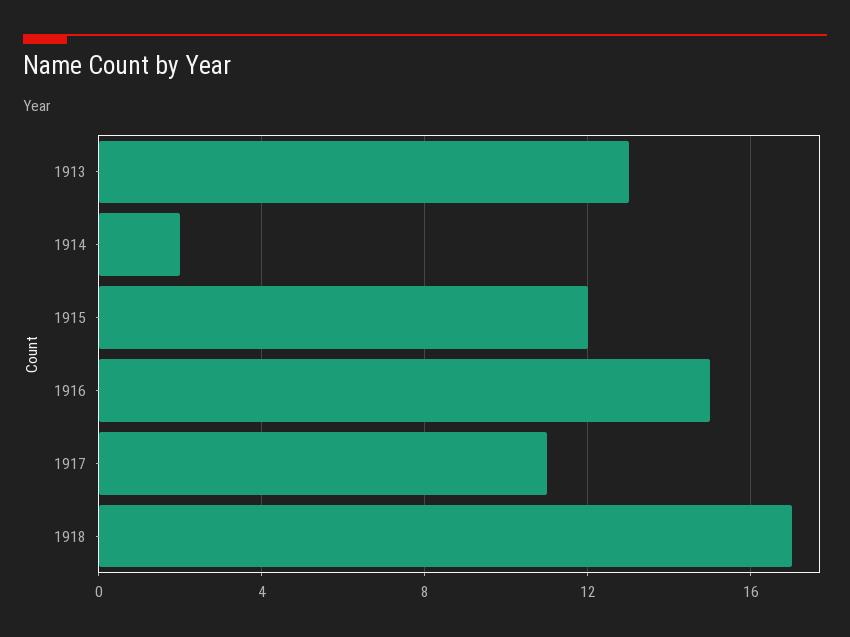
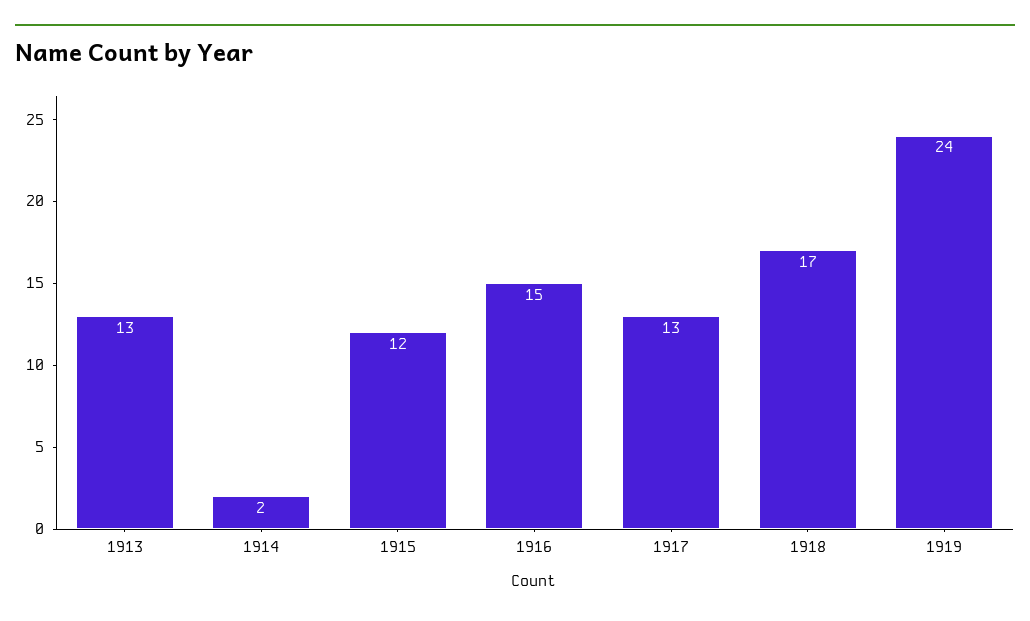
1917: 11 -> 13
1919: none -> 24

